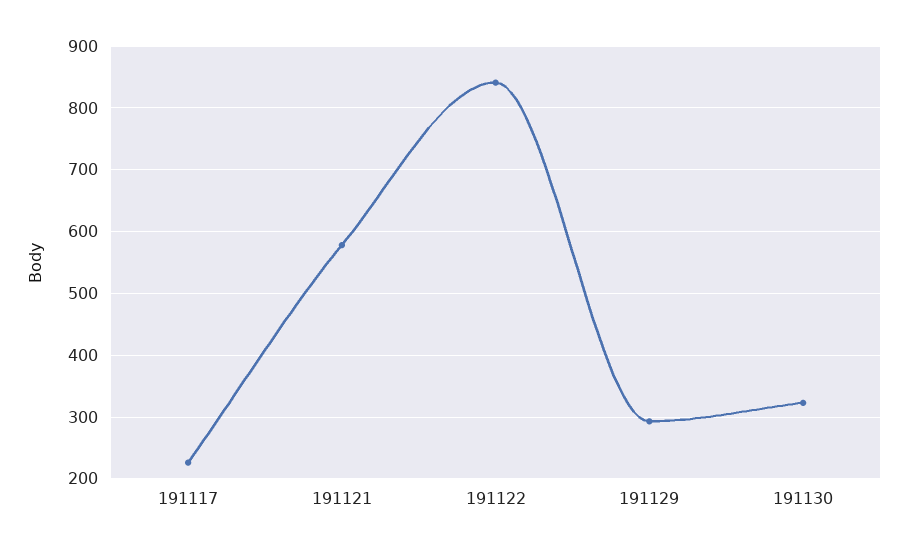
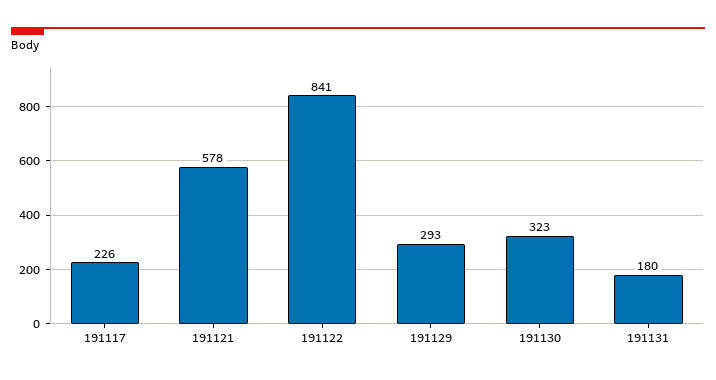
191131: none -> 180

